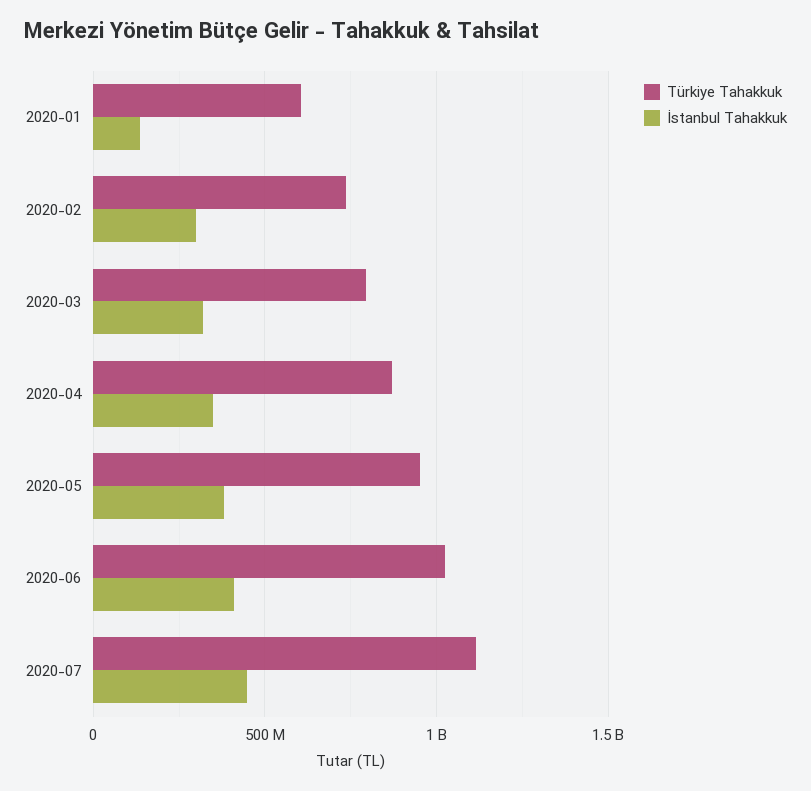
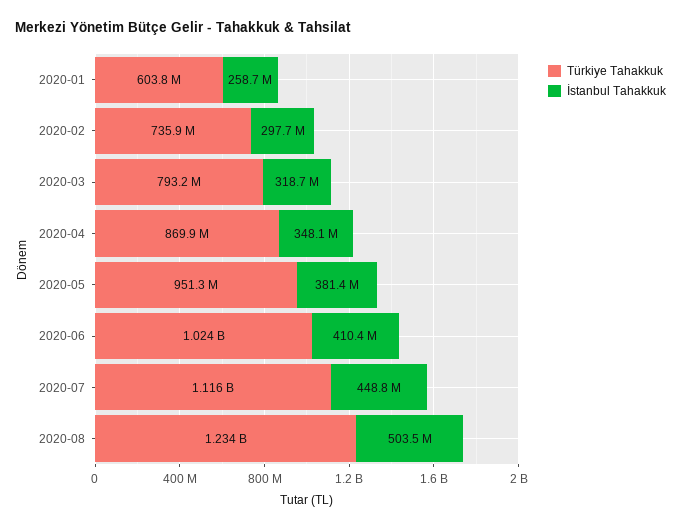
İstanbul Tahakkuk, 2020-01: 150000000 -> 258700000
Türkiye Tahakkuk, 2020-08: none -> 1234000000
İstanbul Tahakkuk, 2020-08: none -> 503500000

